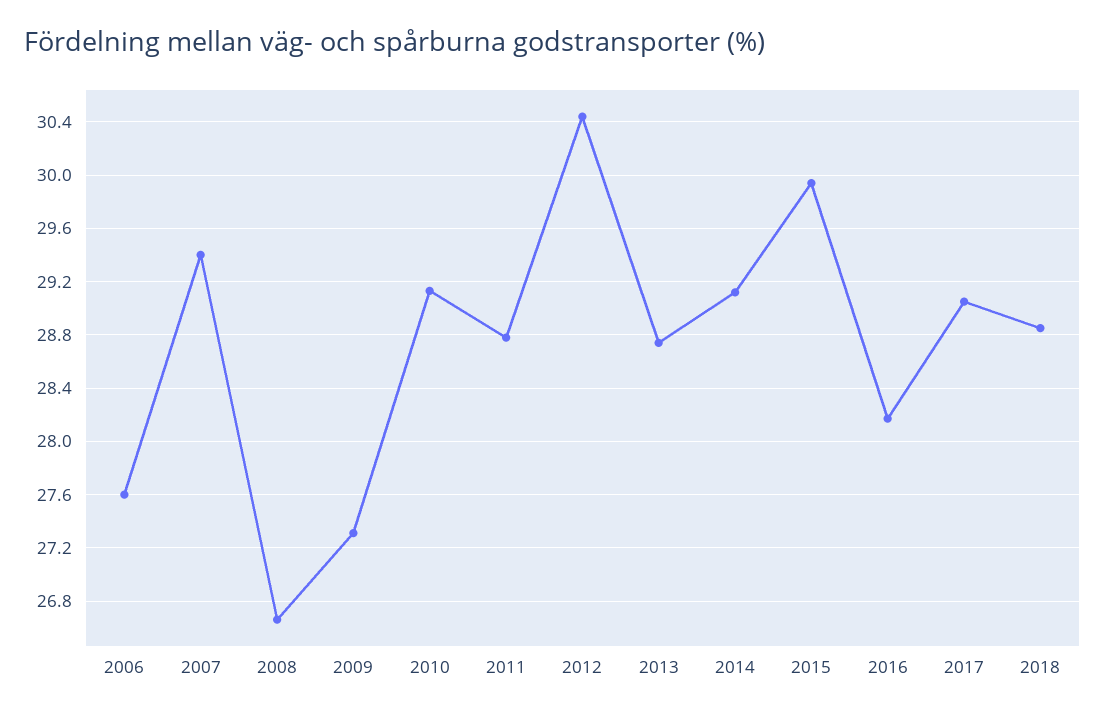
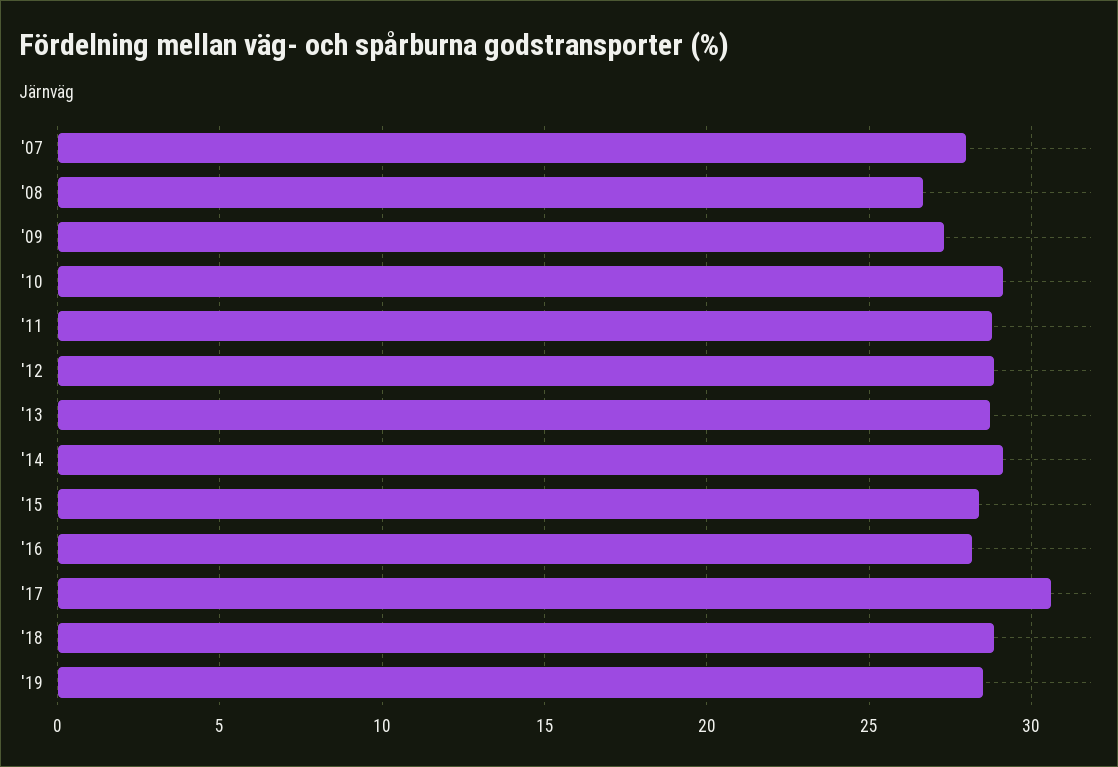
2006: 27.6 -> none
2007: 29.4 -> 28
2012: 30.45 -> 29
2015: 29.95 -> 28.5
2017: 29.05 -> 30.5
'19: none -> 28.5

